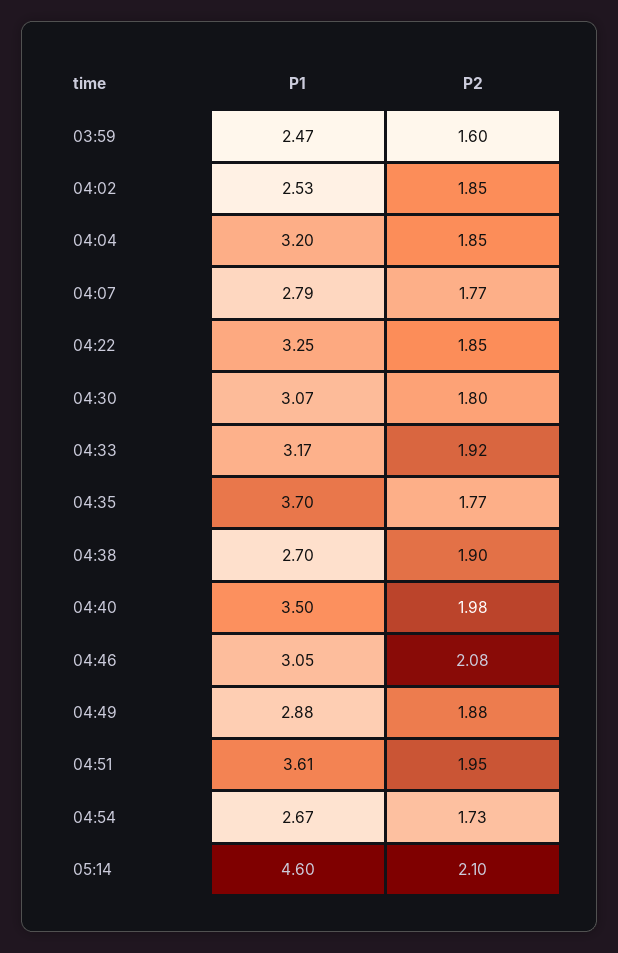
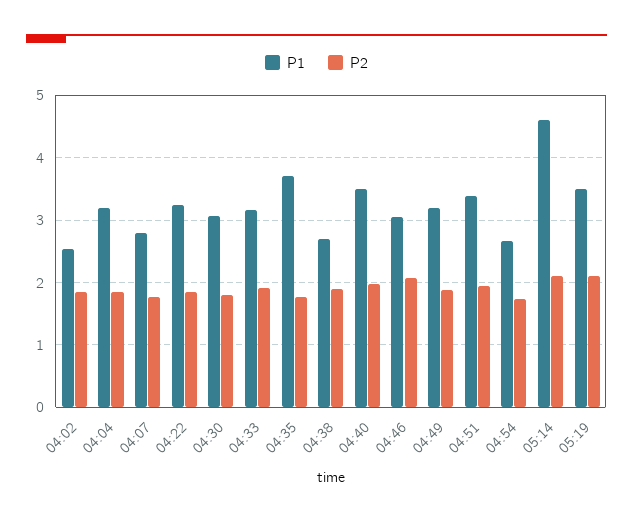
P1, 03:59: 2.47 -> none
P2, 03:59: 1.6 -> none
P1, 04:49: 2.88 -> 3.2
P1, 04:51: 3.61 -> 3.4
P1, 05:19: none -> 3.5
P2, 05:19: none -> 2.1

